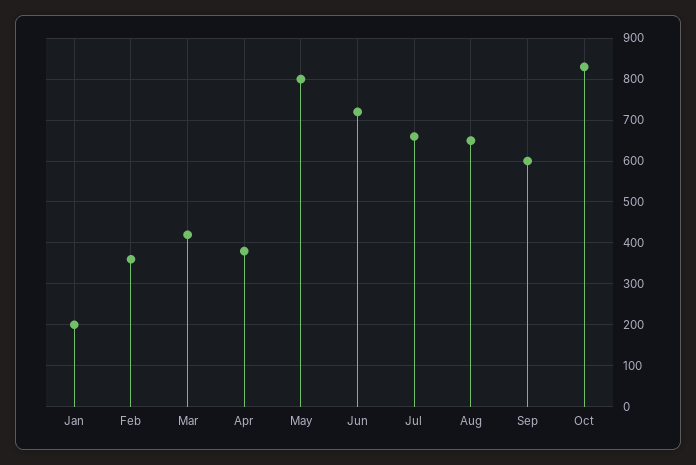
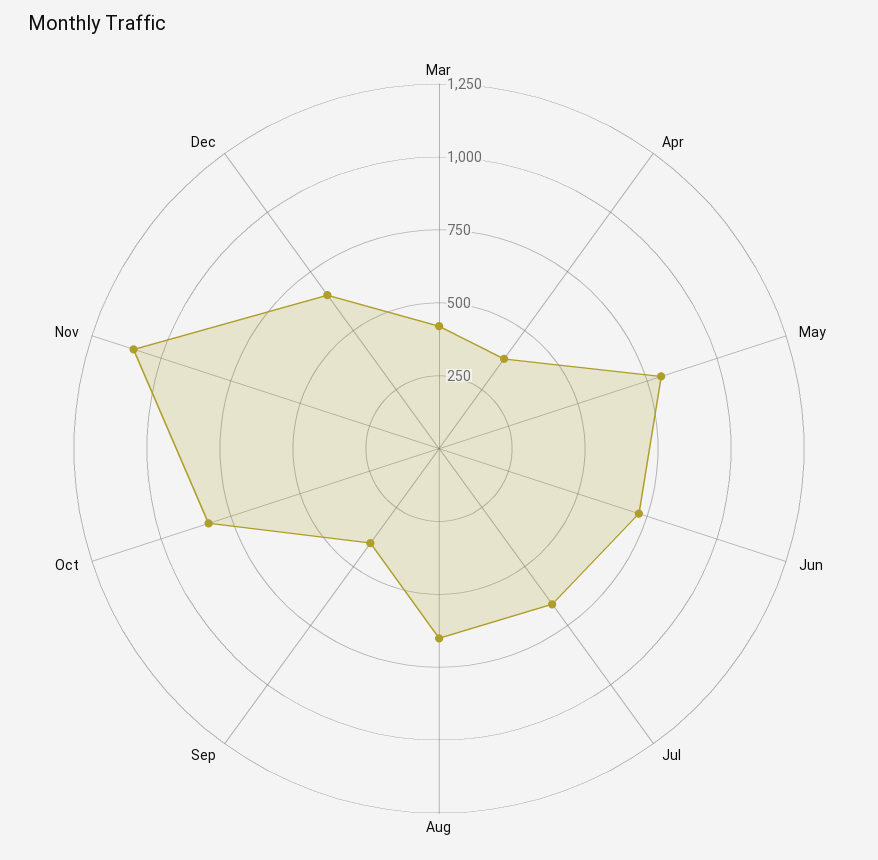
Jan: 200 -> none
Feb: 360 -> none
Sep: 600 -> 400
Nov: none -> 1100
Dec: none -> 650

